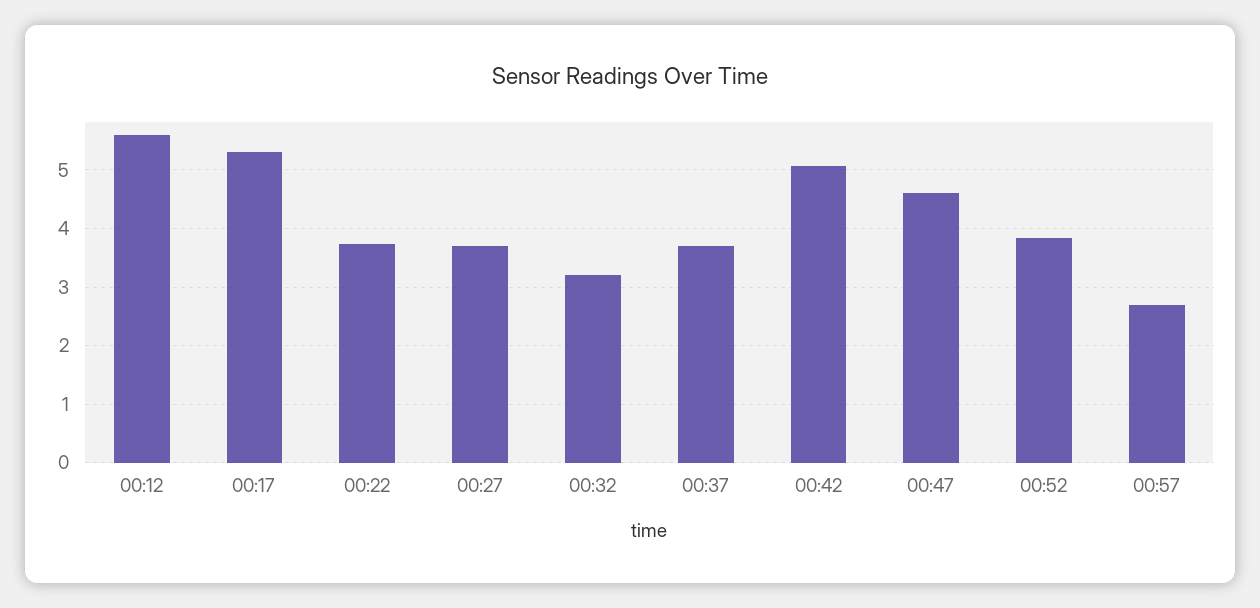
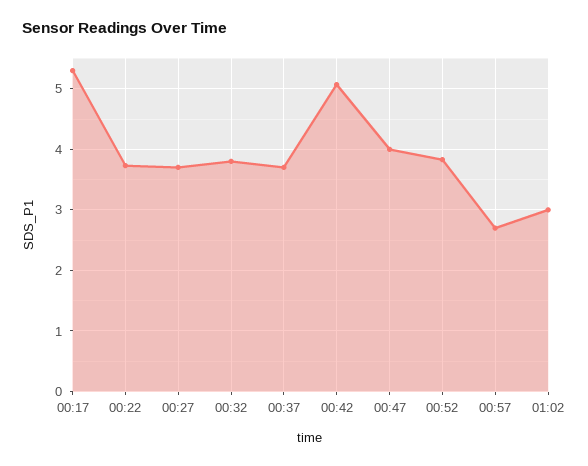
00:12: 5.6 -> none
00:32: 3.2 -> 3.8
00:47: 4.6 -> 4
01:02: none -> 3

